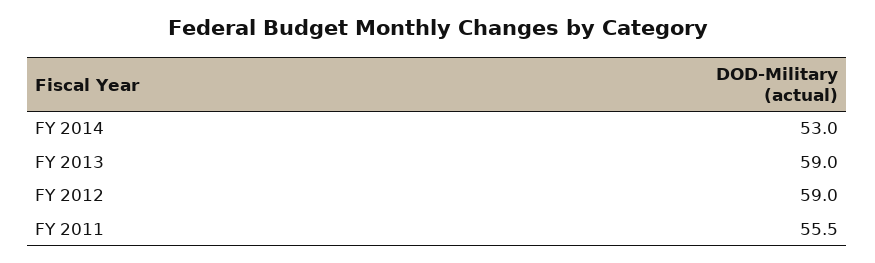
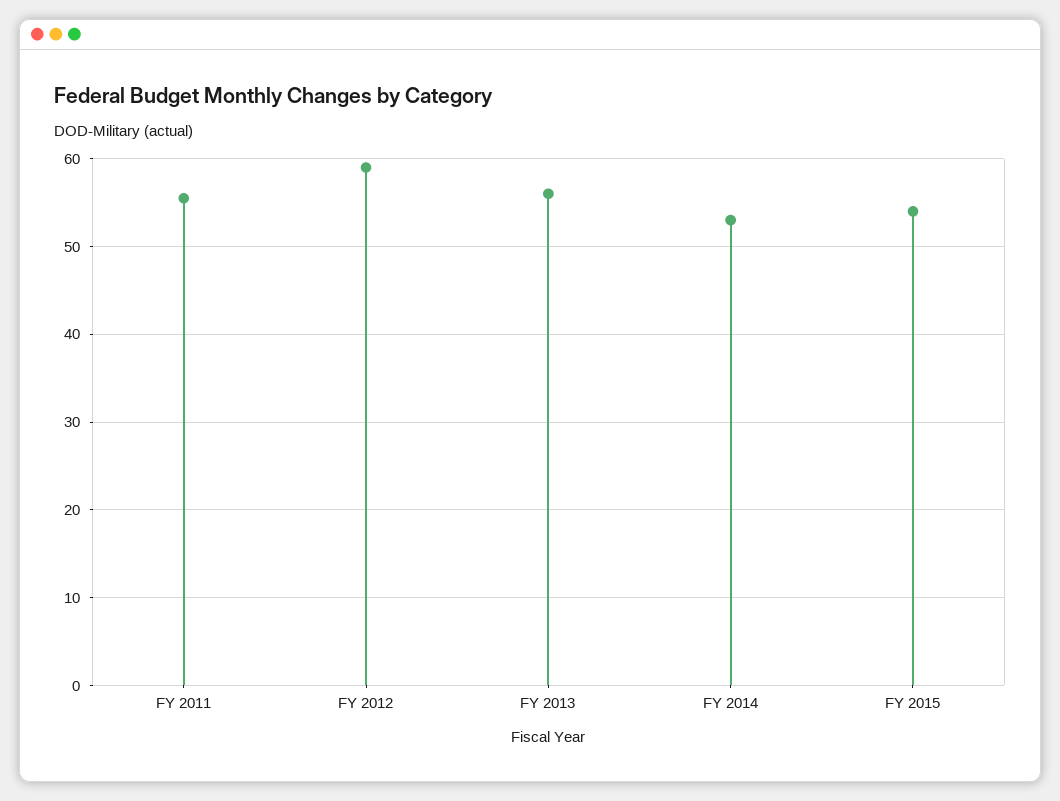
FY 2013: 59 -> 56
FY 2015: none -> 54

